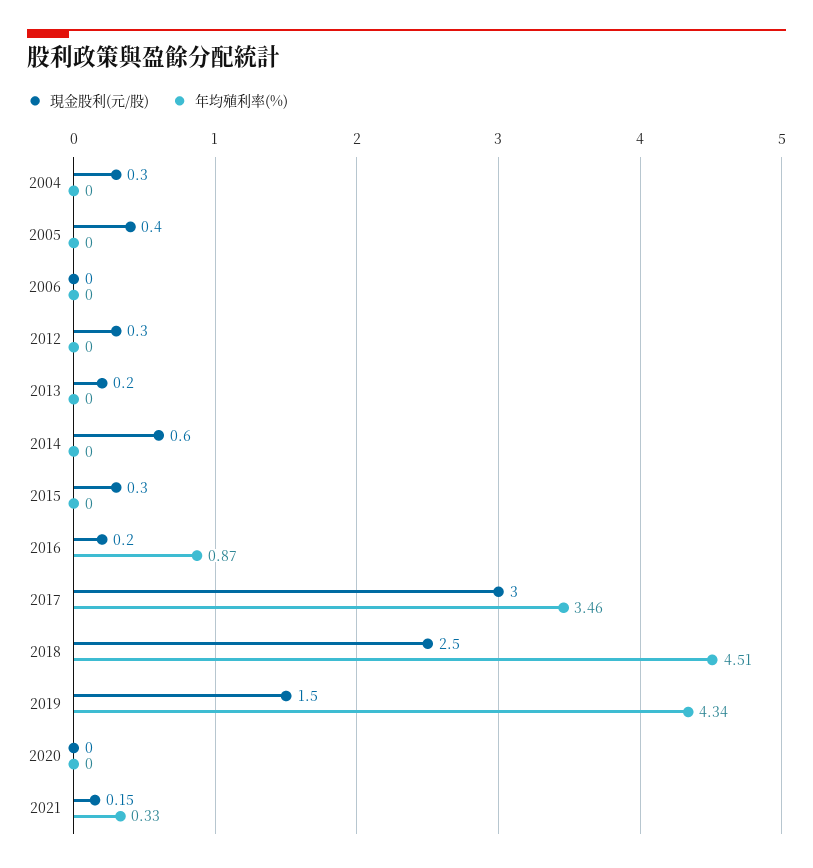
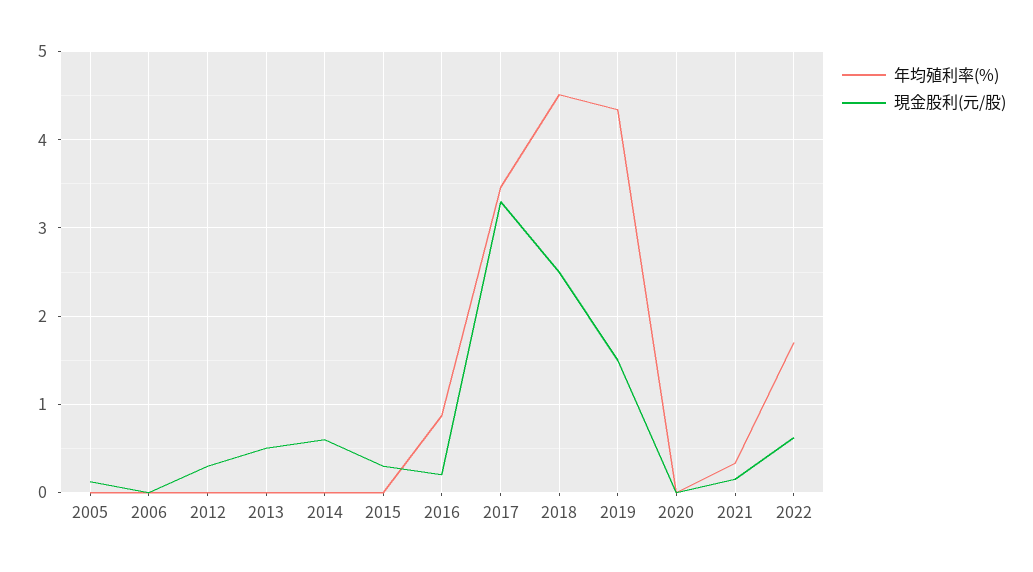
現金股利(元/股), 2004: 0.3 -> none
年均殖利率(%), 2004: 0 -> none
現金股利(元/股), 2005: 0.4 -> 0.1
現金股利(元/股), 2013: 0.2 -> 0.5
現金股利(元/股), 2017: 3 -> 3.3
年均殖利率(%), 2022: none -> 1.7
現金股利(元/股), 2022: none -> 0.6

